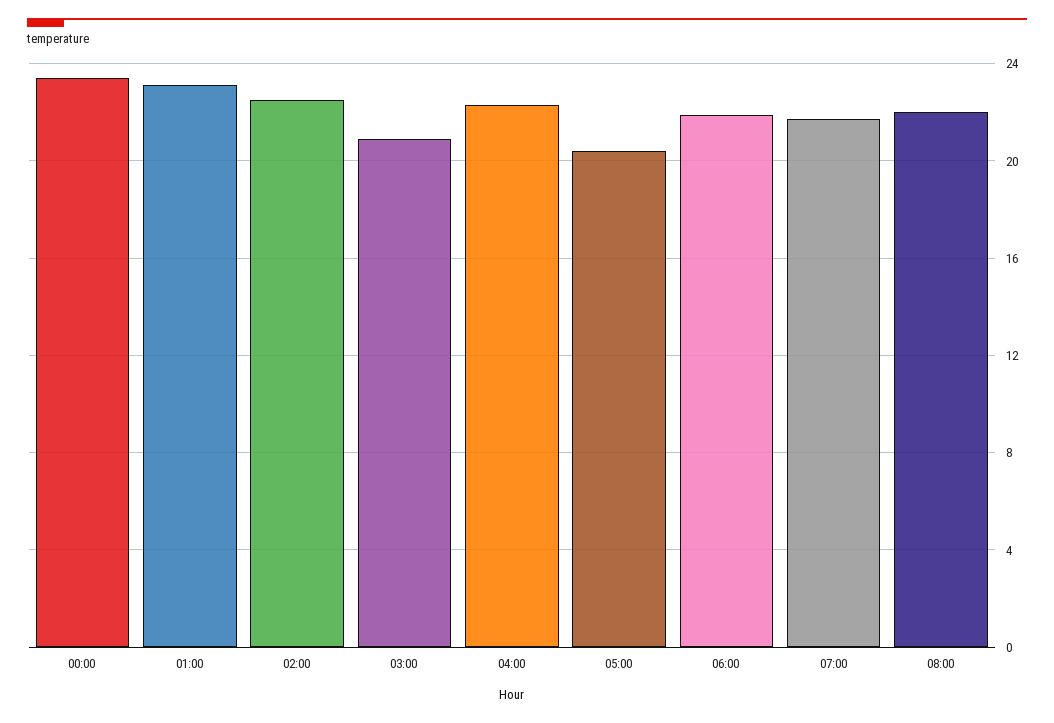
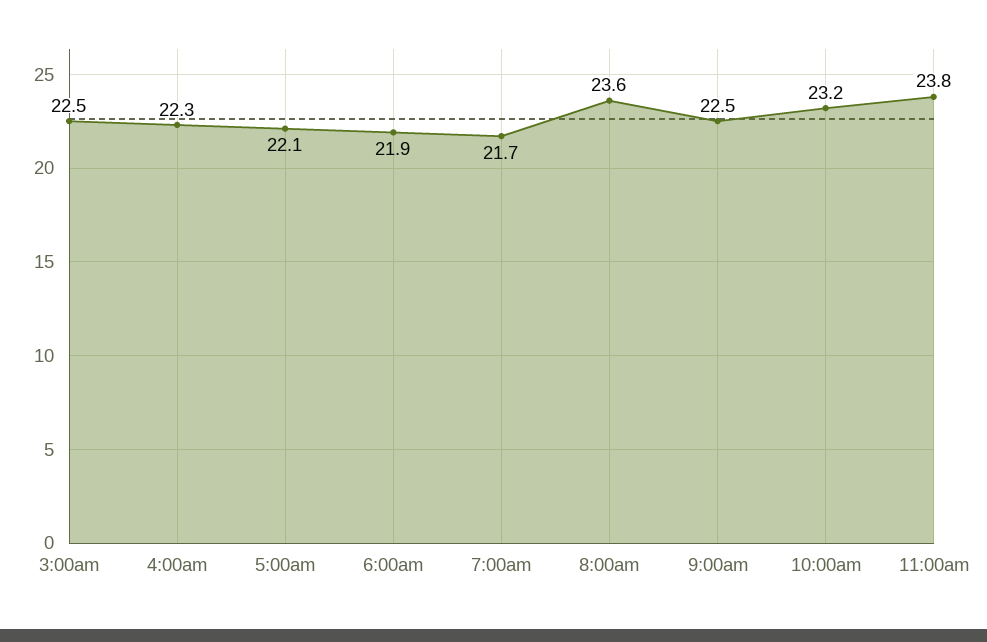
00:00: 23.5 -> none
01:00: 23 -> none
02:00: 22.5 -> none
03:00: 21 -> 22.5
05:00: 20.5 -> 22.1
08:00: 22 -> 23.6
9:00am: none -> 22.5
10:00am: none -> 23.2
11:00am: none -> 23.8

